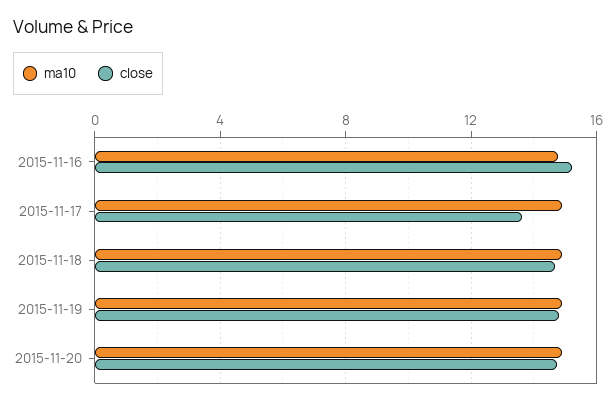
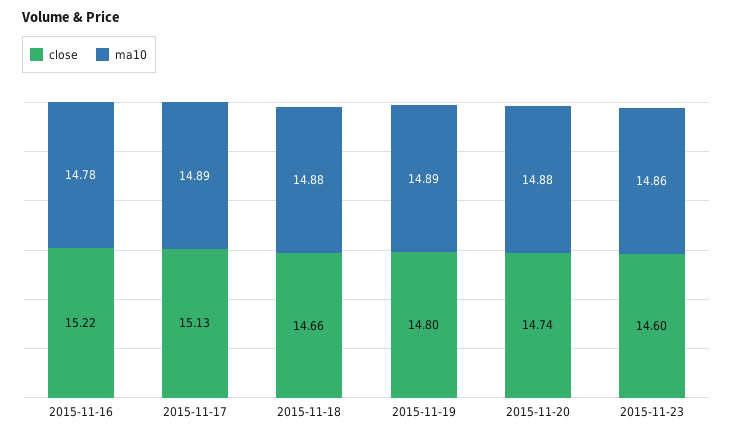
close, 2015-11-17: 13.5 -> 15.13
close, 2015-11-23: none -> 14.6
ma10, 2015-11-23: none -> 14.86

